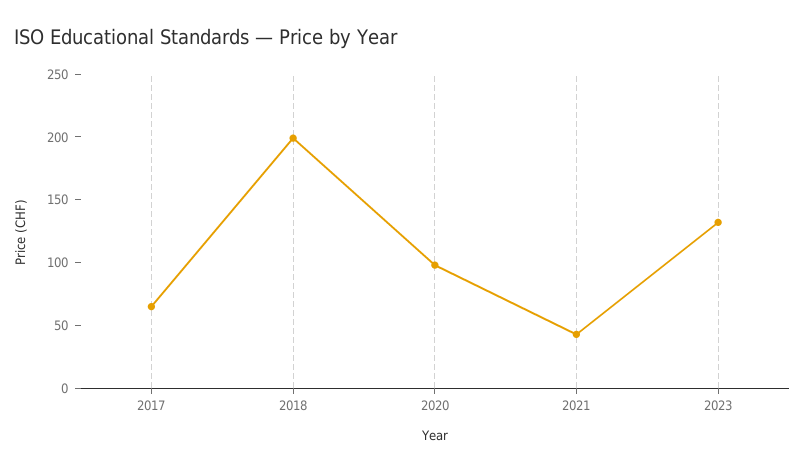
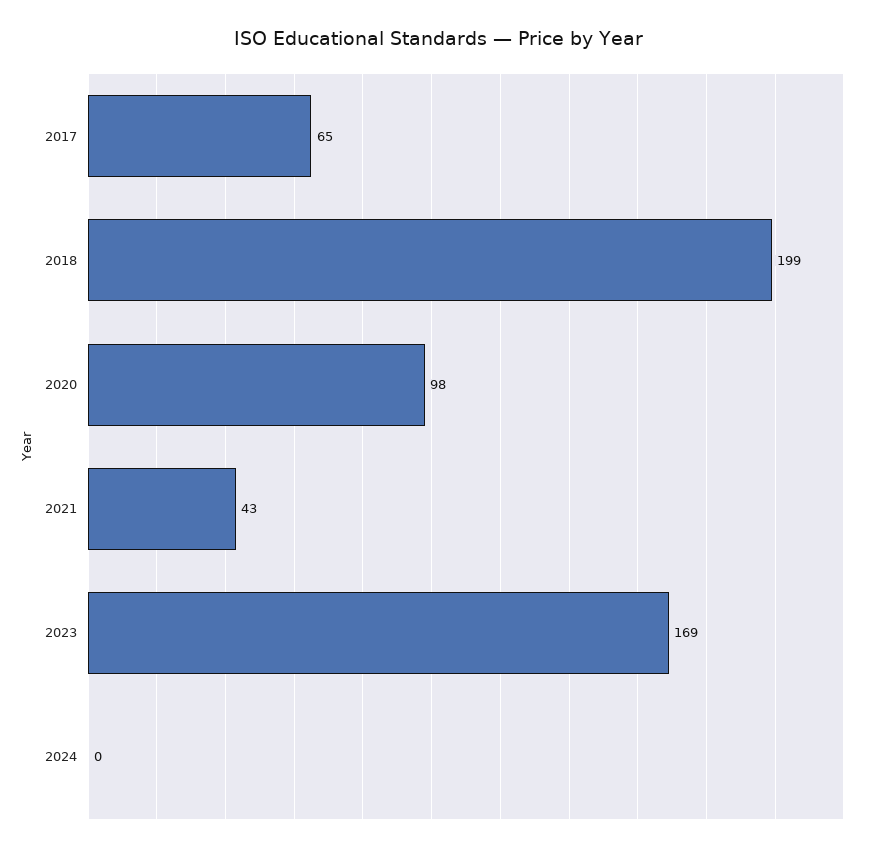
2023: 130 -> 169
2024: none -> 0

